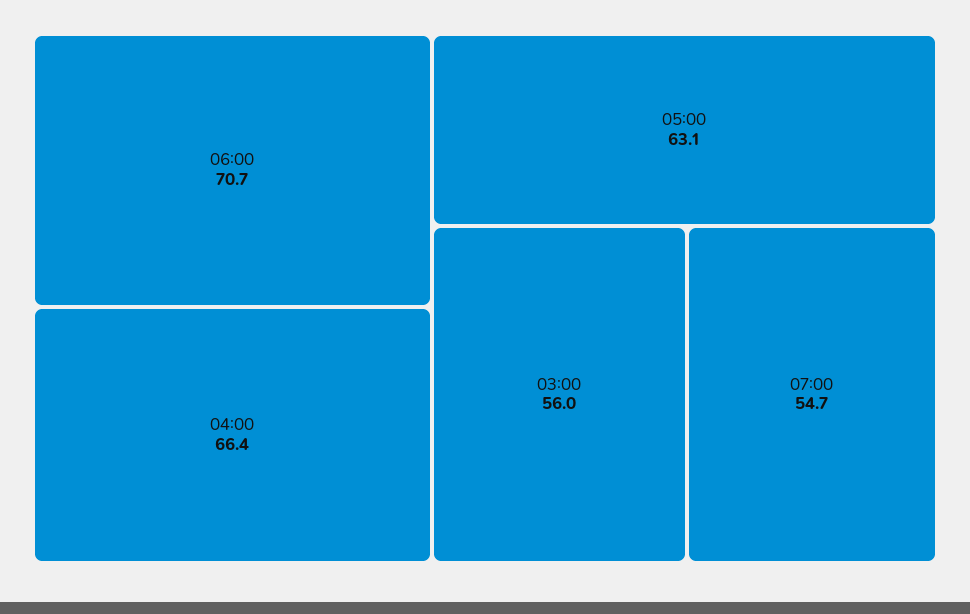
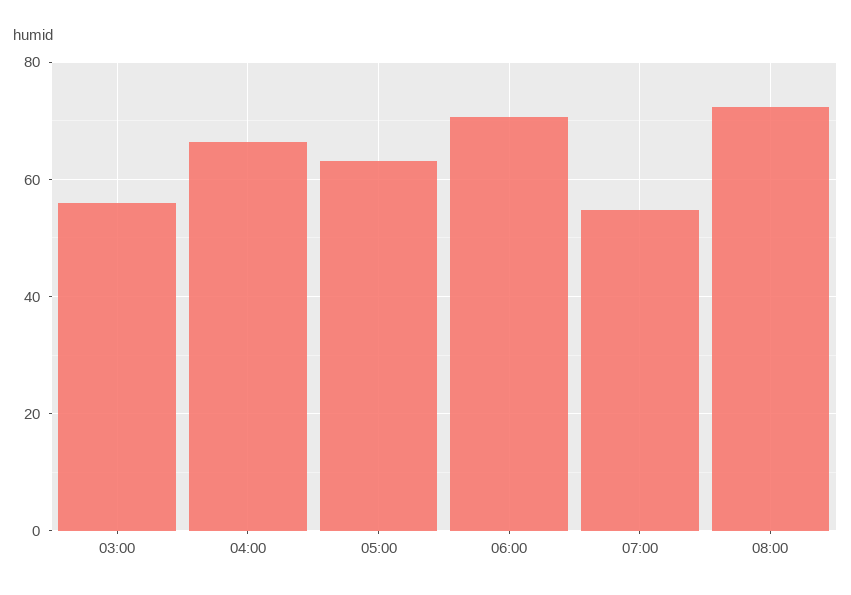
08:00: none -> 72

